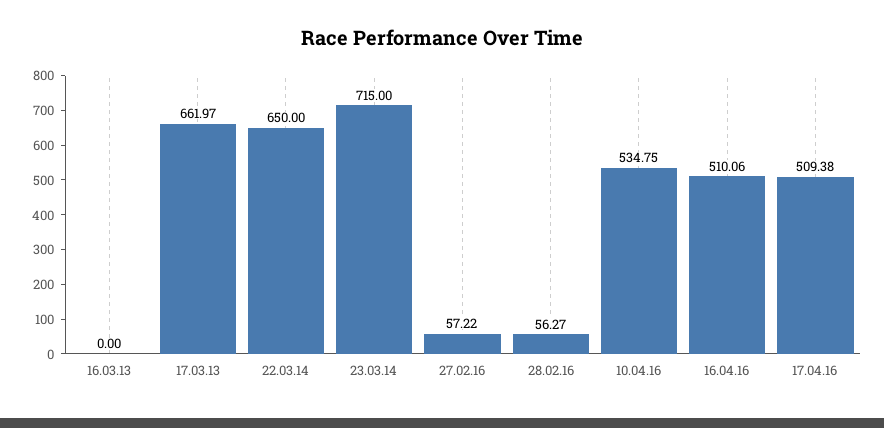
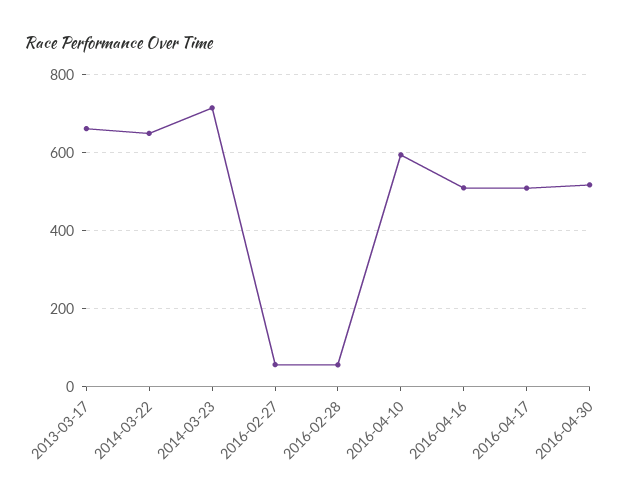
16.03.13: 0 -> none
10.04.16: 534.75 -> 600
2016-04-30: none -> 520

